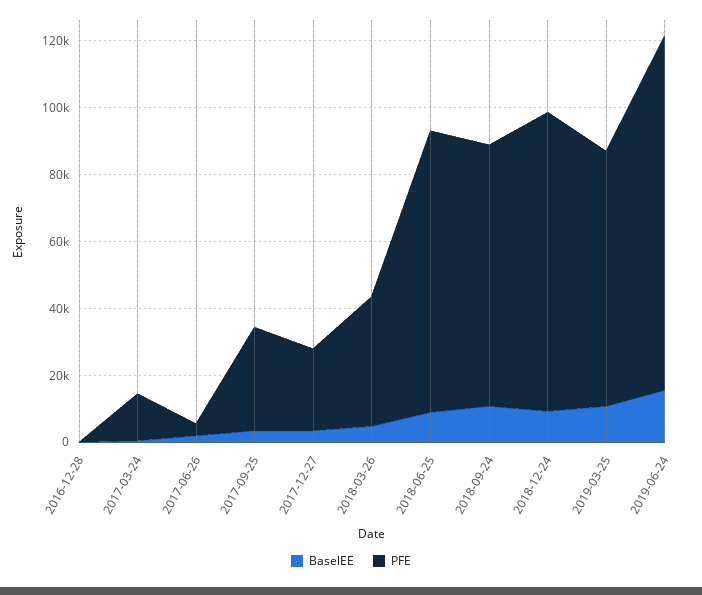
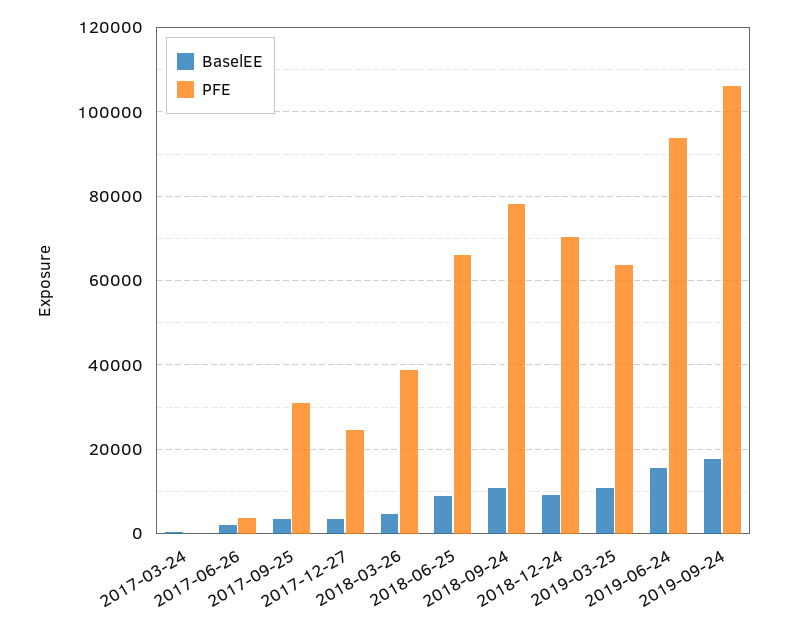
BaselEE, 2016-12-28: 0 -> none
PFE, 2016-12-28: 0 -> none
PFE, 2017-03-24: 15000 -> 0
PFE, 2018-06-25: 85000 -> 66000
PFE, 2018-12-24: 90000 -> 70000
PFE, 2019-03-25: 75000 -> 64000
PFE, 2019-06-24: 105000 -> 94000
BaselEE, 2019-09-24: none -> 18000
PFE, 2019-09-24: none -> 106000

